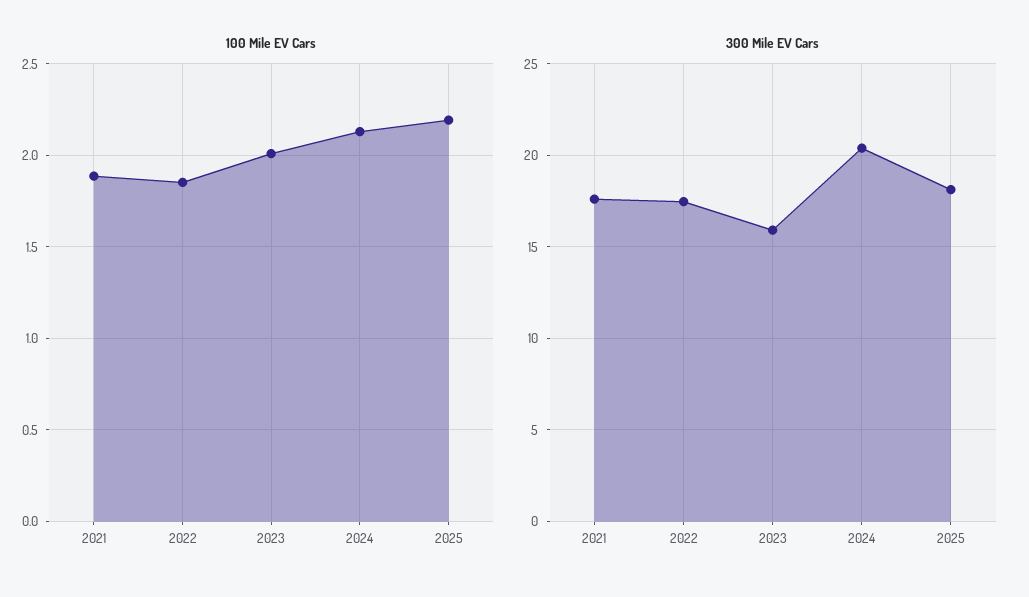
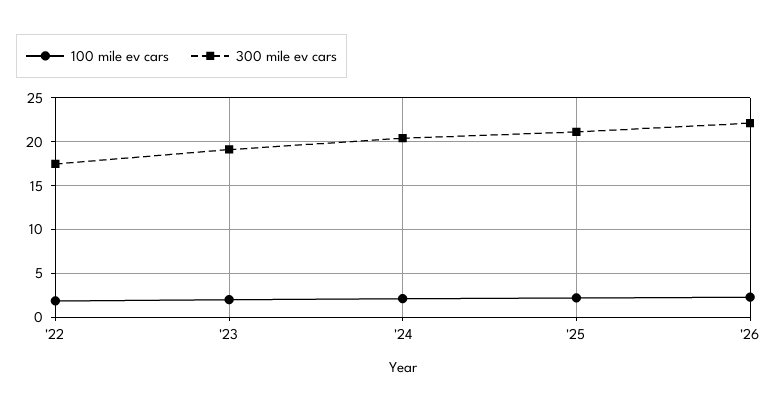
100 Mile EV Cars, 2021: 1.9 -> none
300 Mile EV Cars, 2021: 17.5 -> none
300 Mile EV Cars, 2023: 16 -> 19
300 Mile EV Cars, 2025: 18 -> 21
100 Mile EV Cars, '26: none -> 2
300 Mile EV Cars, '26: none -> 22

